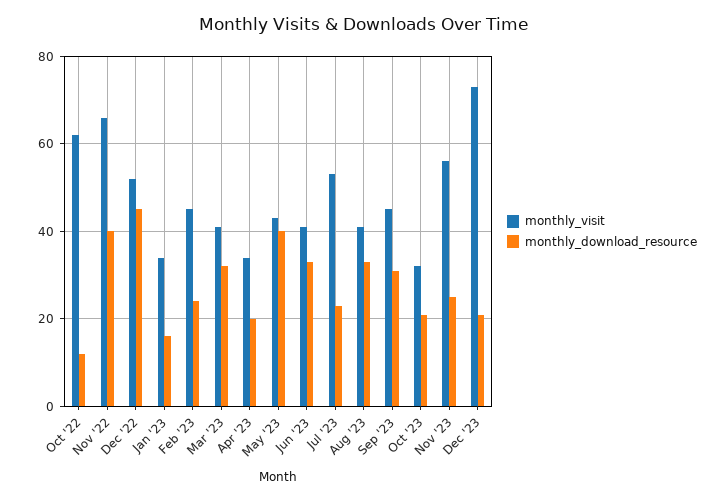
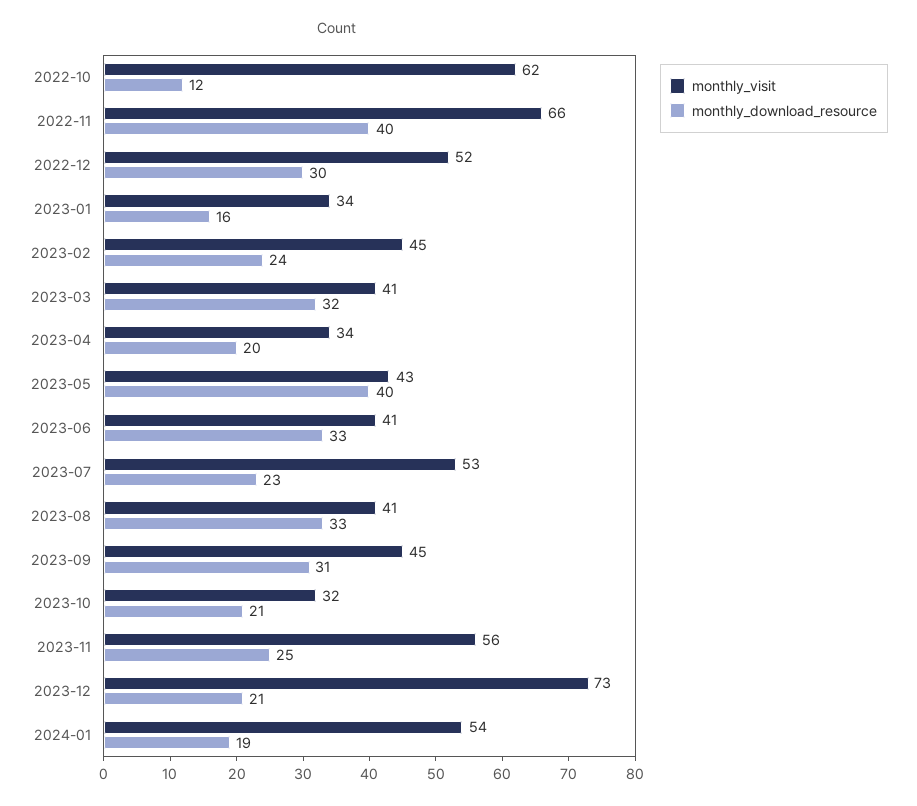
monthly_download_resource, Dec '22: 45 -> 30
monthly_visit, 2024-01: none -> 54
monthly_download_resource, 2024-01: none -> 19

